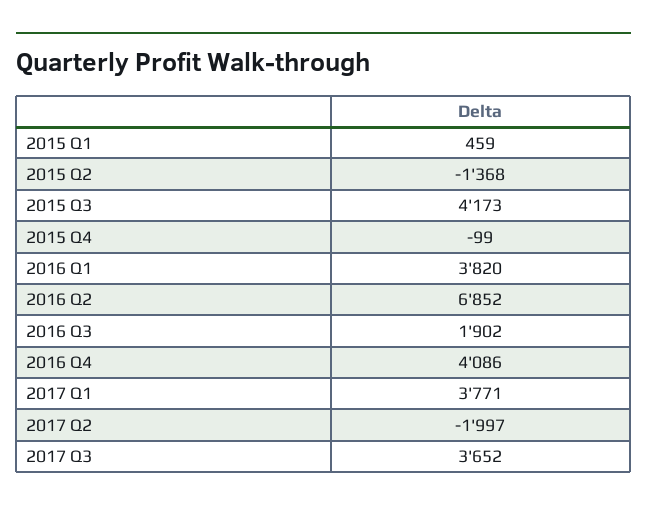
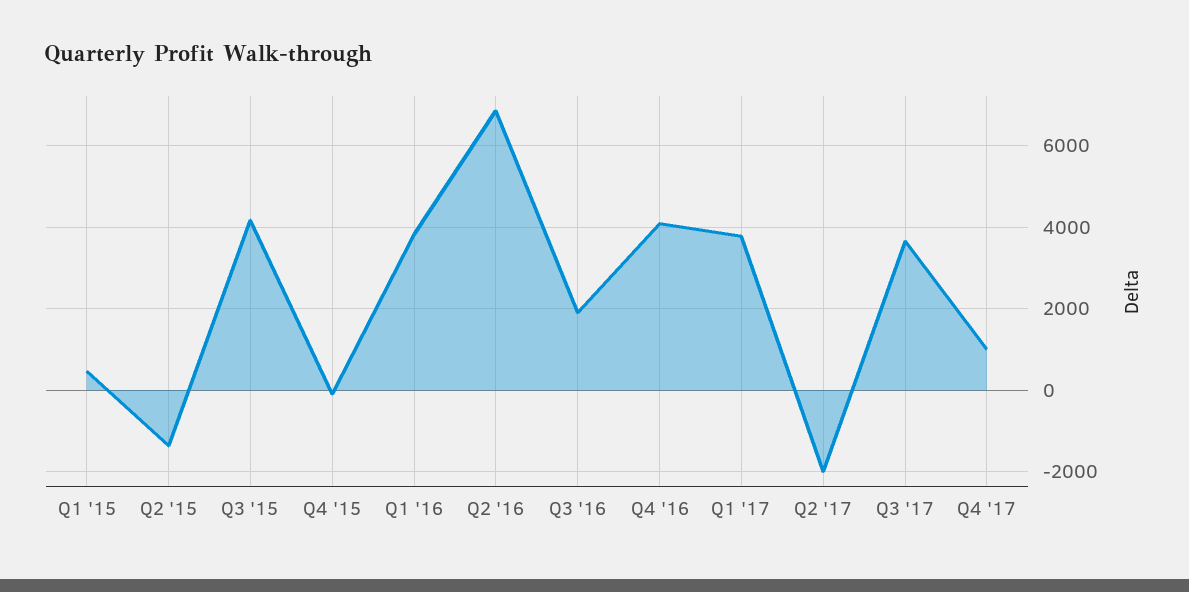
Q4 '17: none -> 1000

